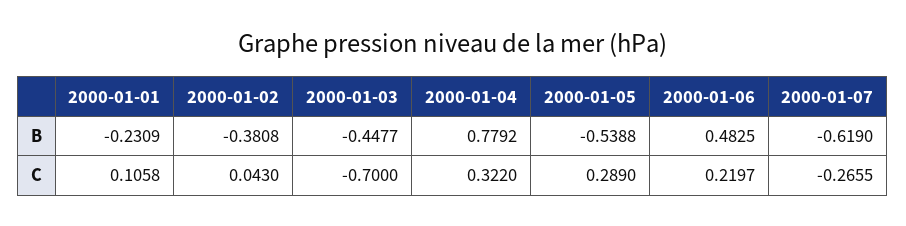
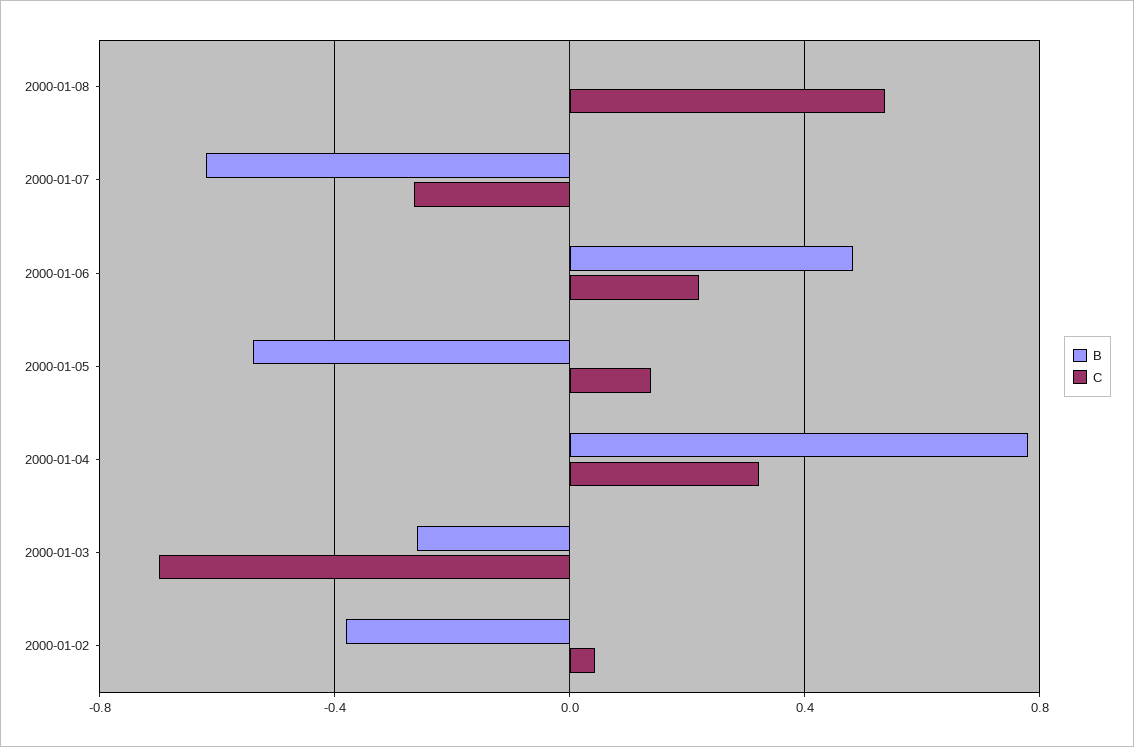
B, 2000-01-01: -0.2309 -> none
B, 2000-01-03: -0.4477 -> -0.25
C, 2000-01-01: 0.1058 -> none
C, 2000-01-05: 0.289 -> 0.15
B, 2000-01-08: none -> 0
C, 2000-01-08: none -> 0.55

